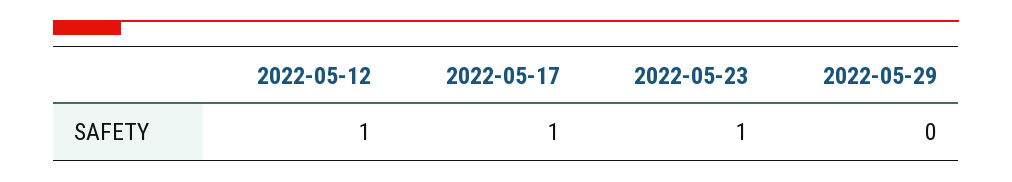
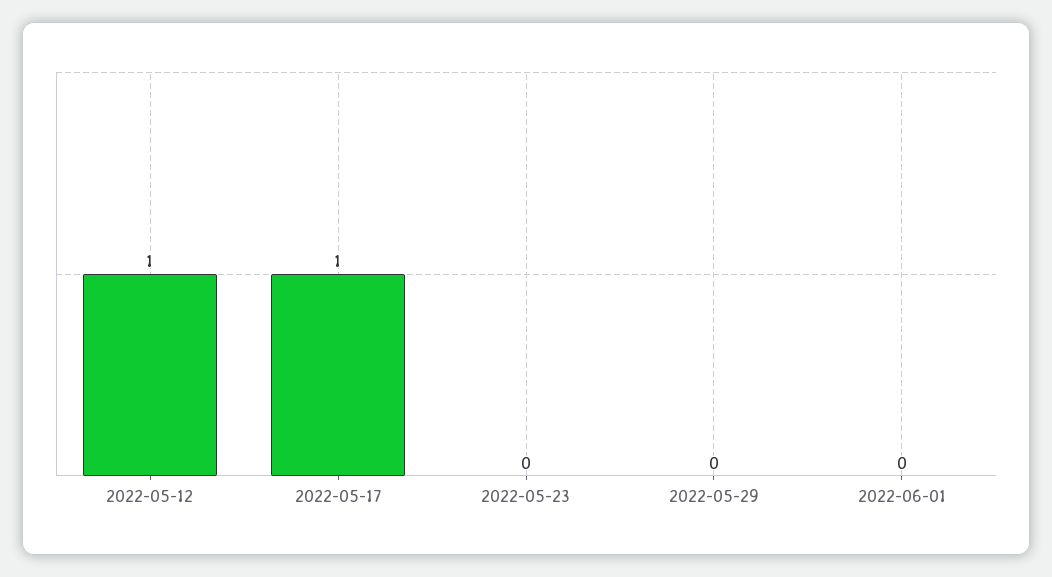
2022-05-23: 1 -> 0
2022-06-01: none -> 0

